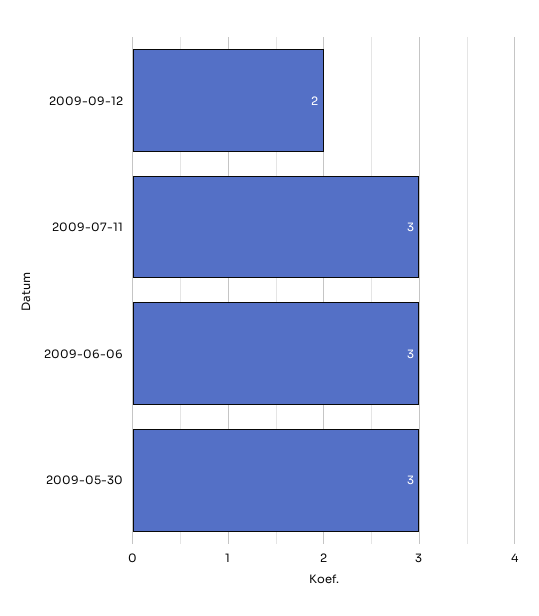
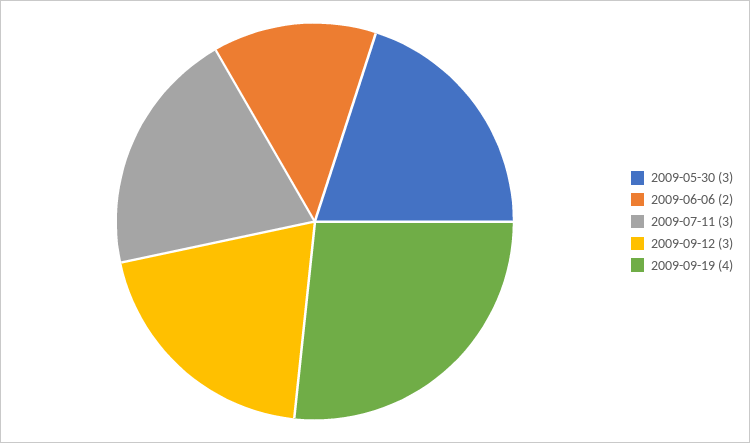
2009-09-12: 2 -> 3
2009-06-06: 3 -> 2
2009-09-19: none -> 4

